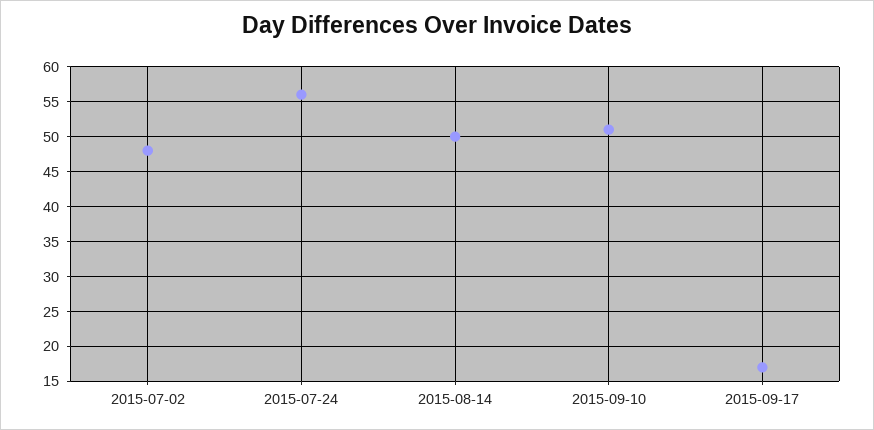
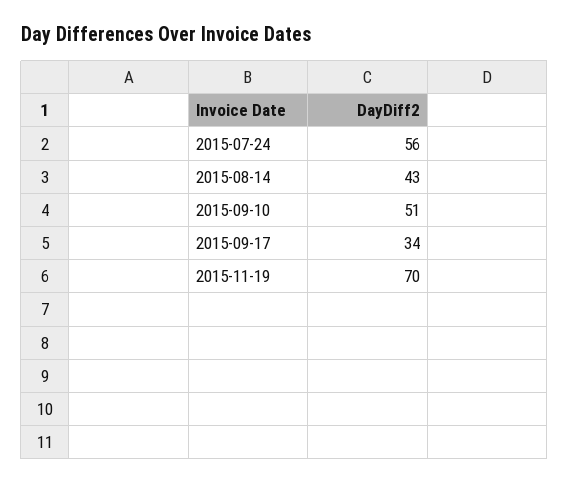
2015-07-02: 48 -> none
2015-08-14: 50 -> 43
2015-09-17: 17 -> 34
2015-11-19: none -> 70

